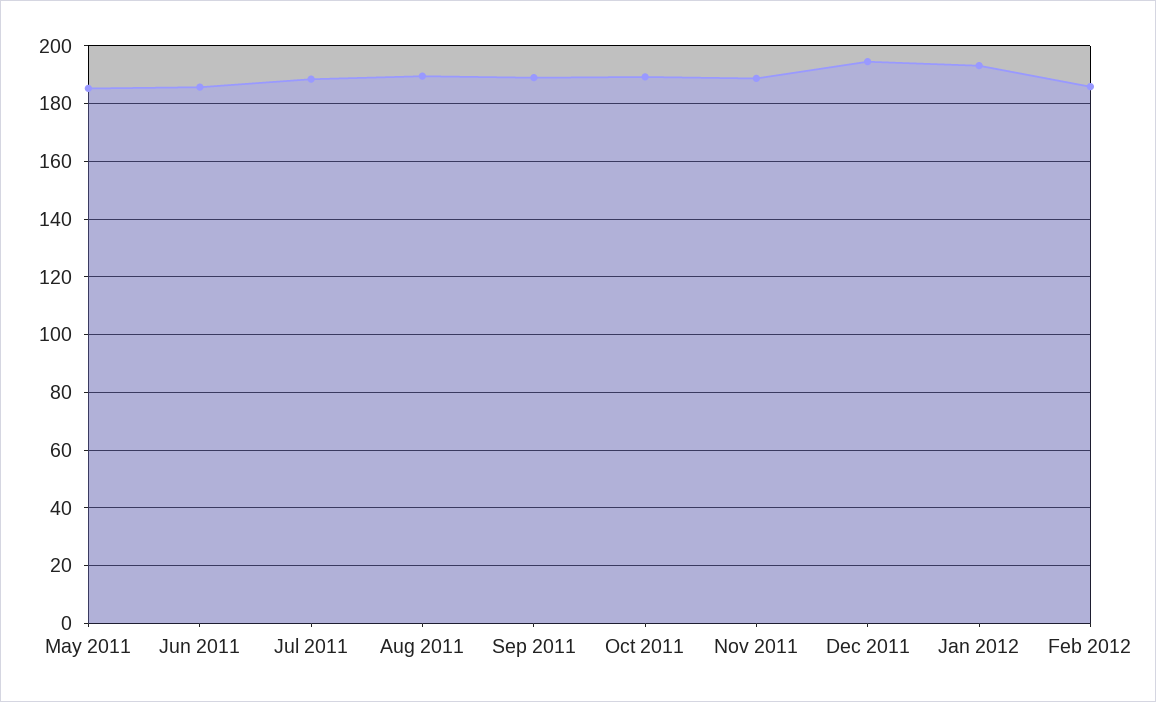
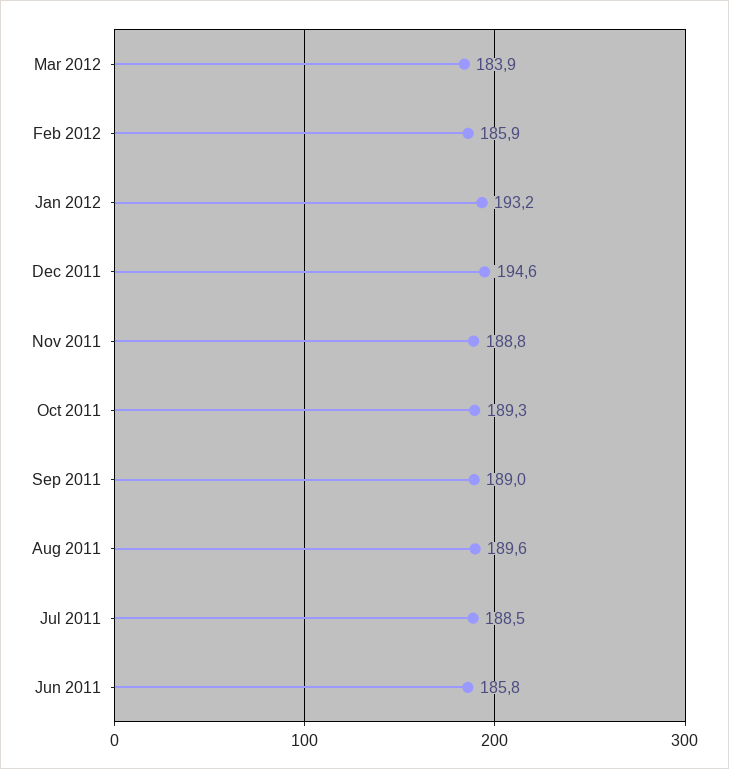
May 2011: 185 -> none
Mar 2012: none -> 183.9

